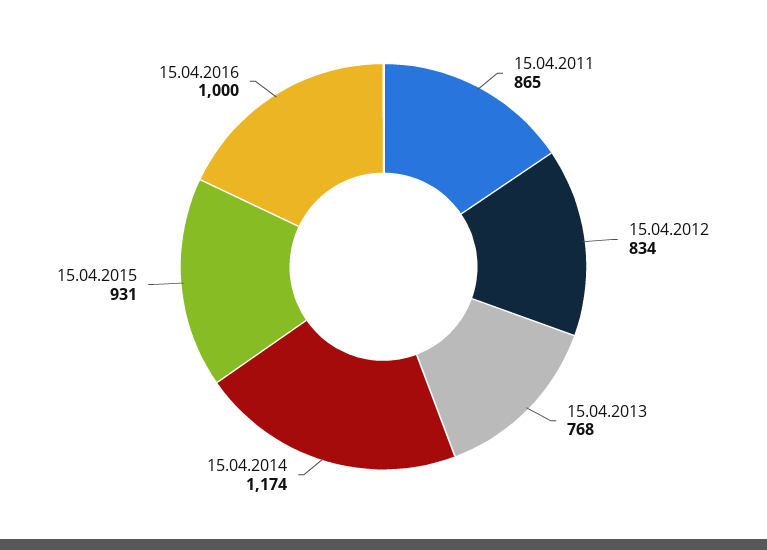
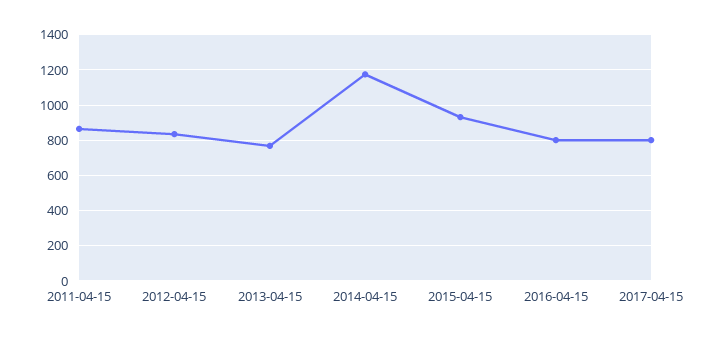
15.04.2016: 1000 -> 800
2017-04-15: none -> 800

